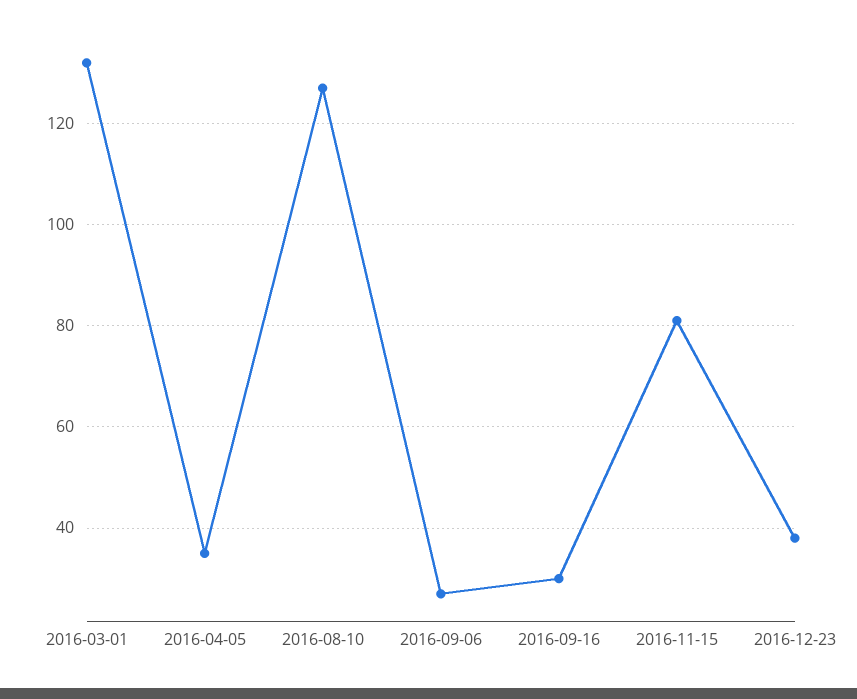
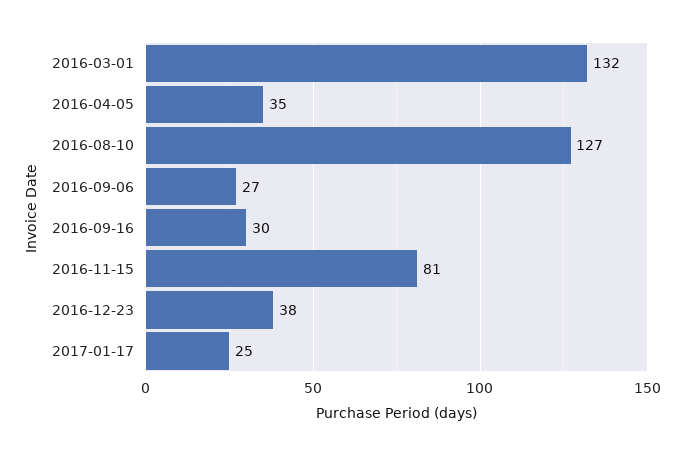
2017-01-17: none -> 25

